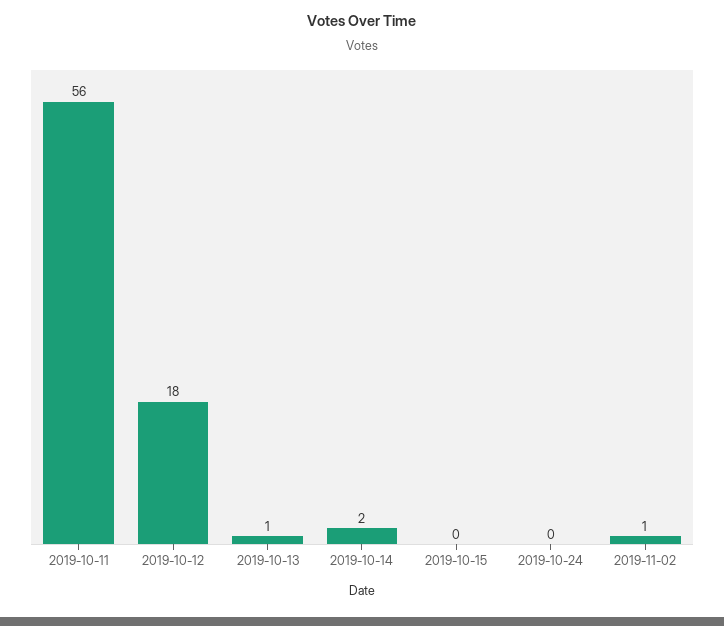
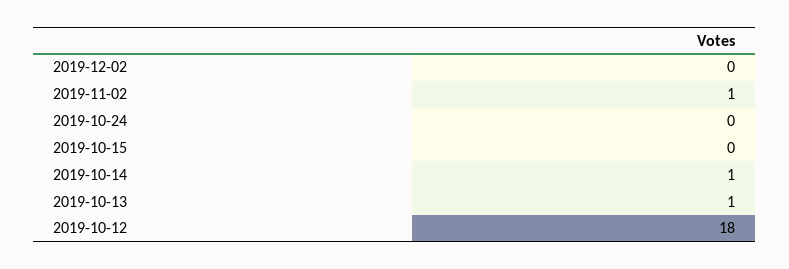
2019-10-11: 56 -> none
2019-10-14: 2 -> 1
2019-12-02: none -> 0

